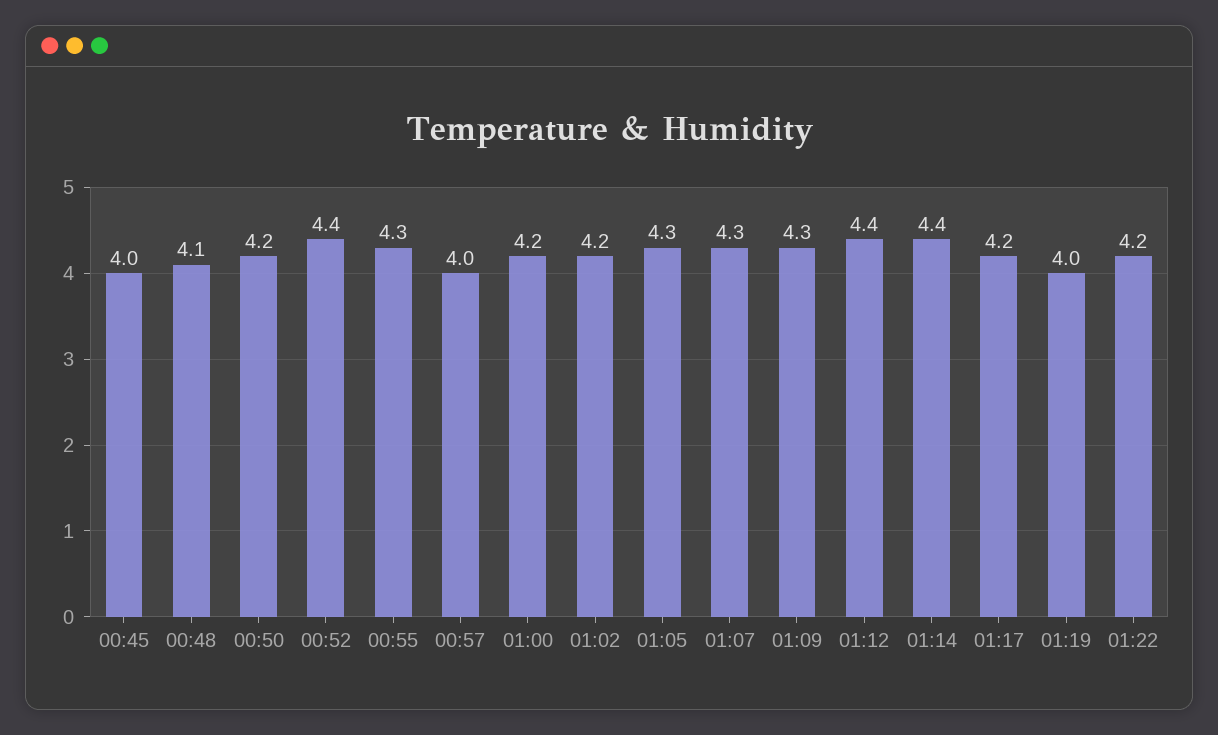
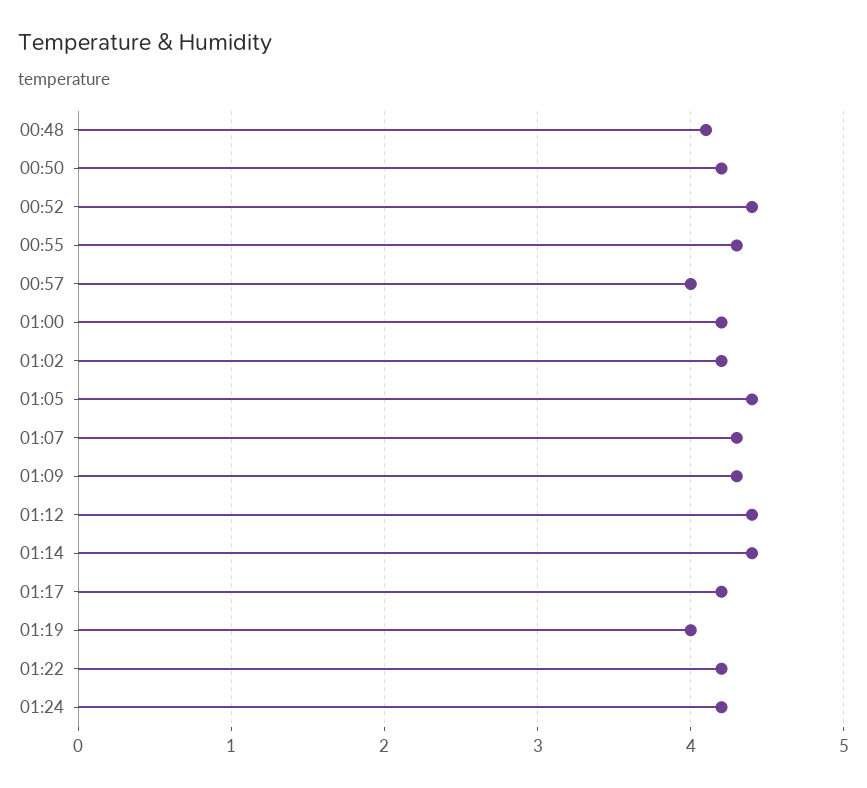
00:45: 4 -> none
01:05: 4.3 -> 4.4
01:24: none -> 4.2

